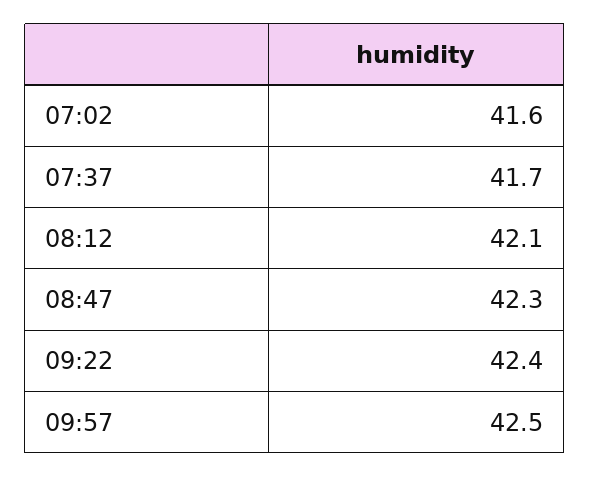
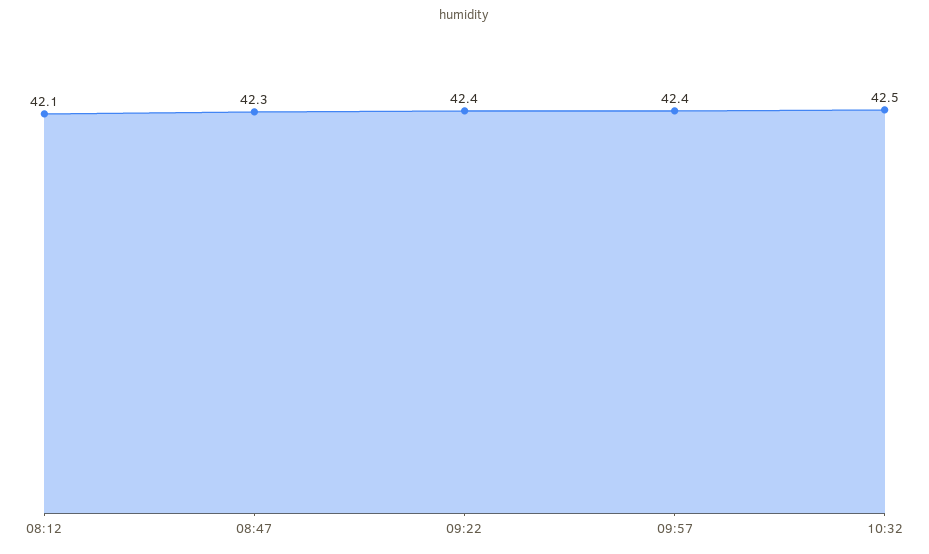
07:02: 41.6 -> none
07:37: 41.7 -> none
09:57: 42.5 -> 42.4
10:32: none -> 42.5

